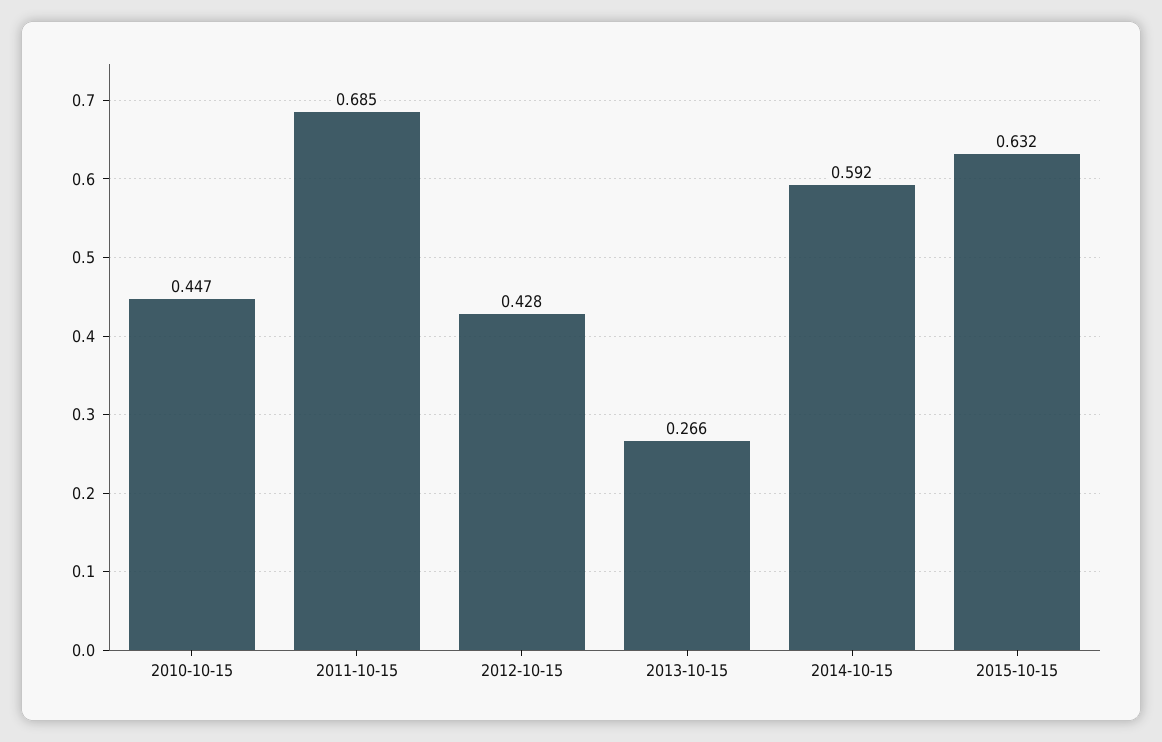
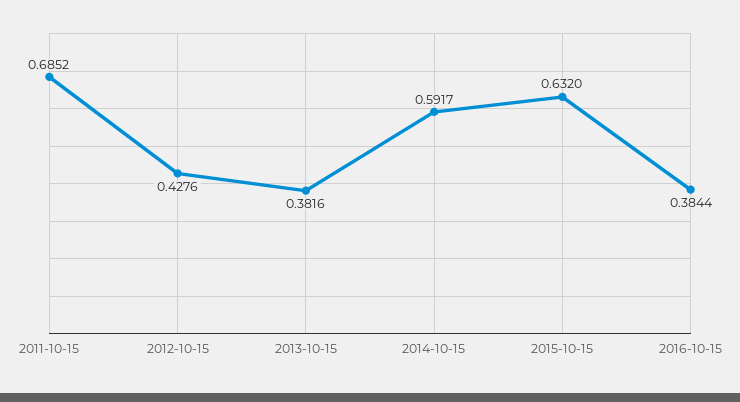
2010-10-15: 0.447 -> none
2013-10-15: 0.266 -> 0.3816
2016-10-15: none -> 0.3844

